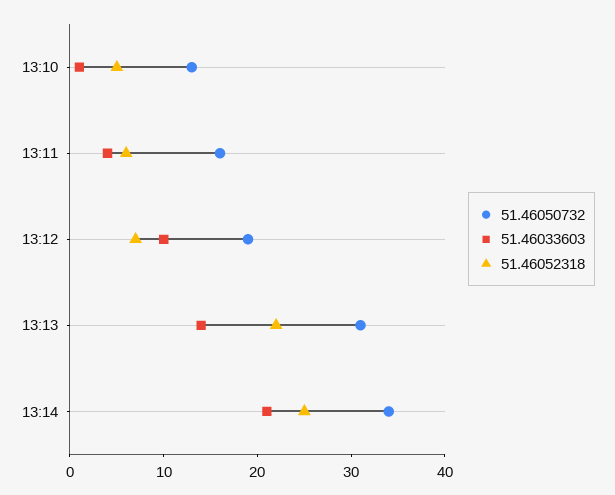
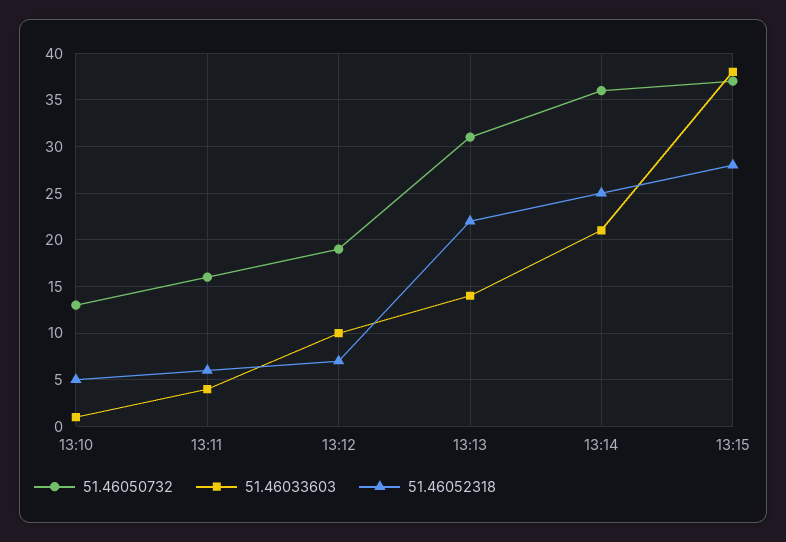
51.46050732, 13:14: 34 -> 36
51.46050732, 13:15: none -> 37
51.46033603, 13:15: none -> 38
51.46052318, 13:15: none -> 28

